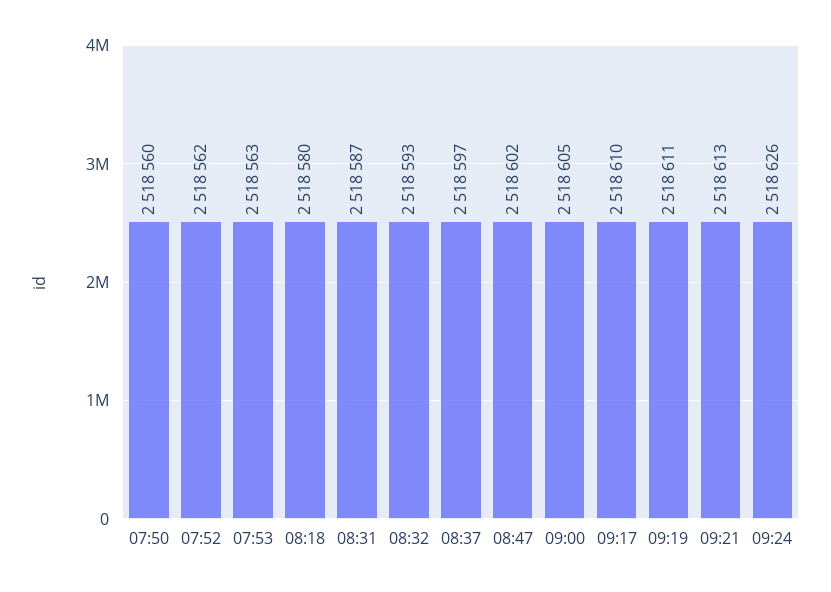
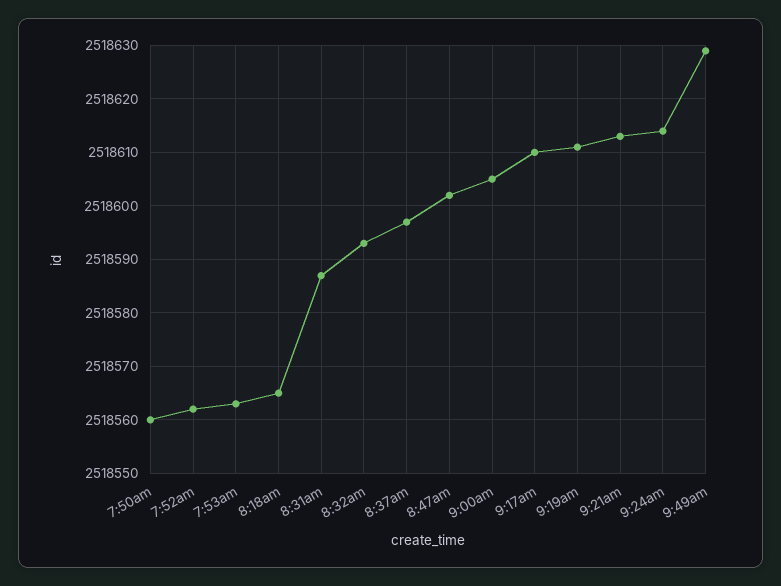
08:18: 2518580 -> 2518565
09:24: 2518626 -> 2518615
9:49am: none -> 2518630

